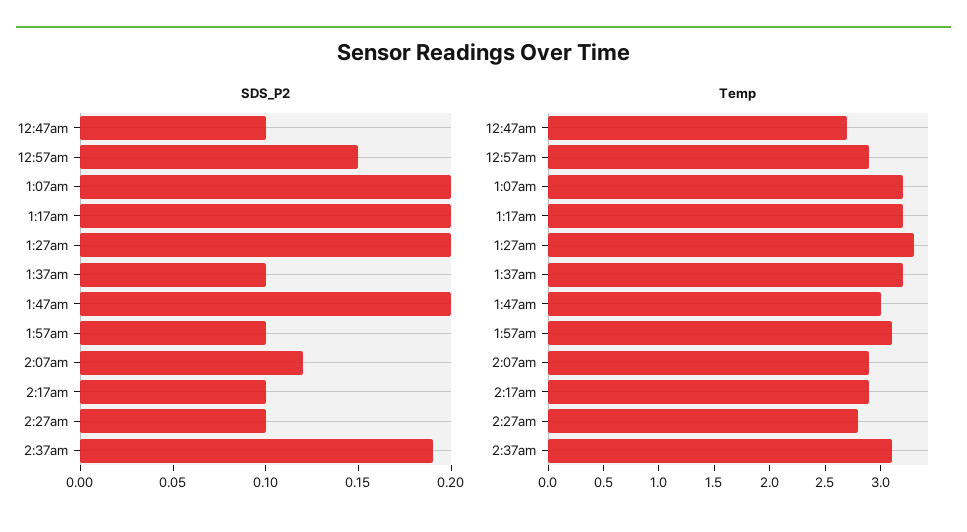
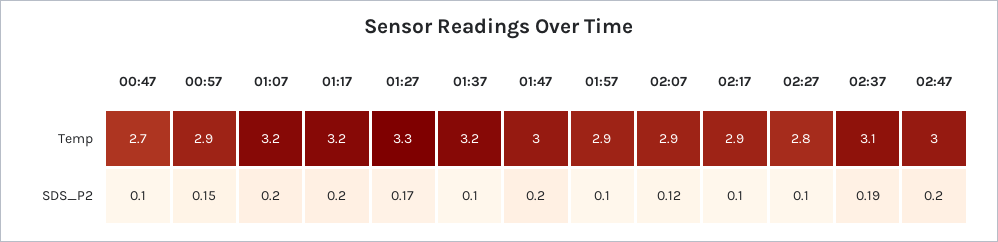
SDS_P2, 1:27am: 0.2 -> 0.17
Temp, 1:57am: 3.1 -> 2.9
Temp, 02:47: none -> 3
SDS_P2, 02:47: none -> 0.2

